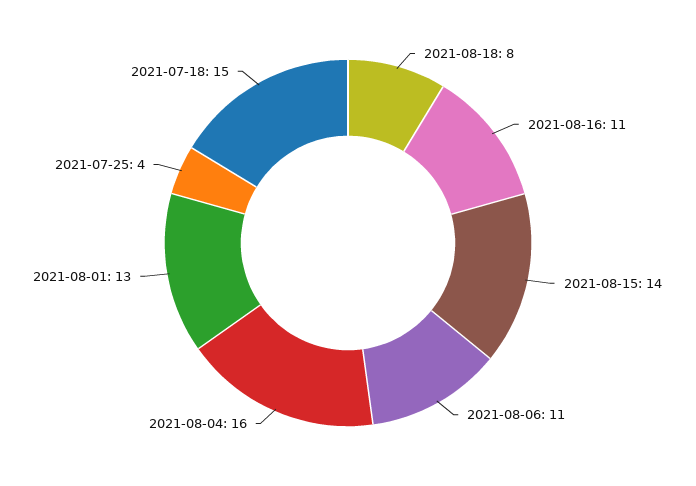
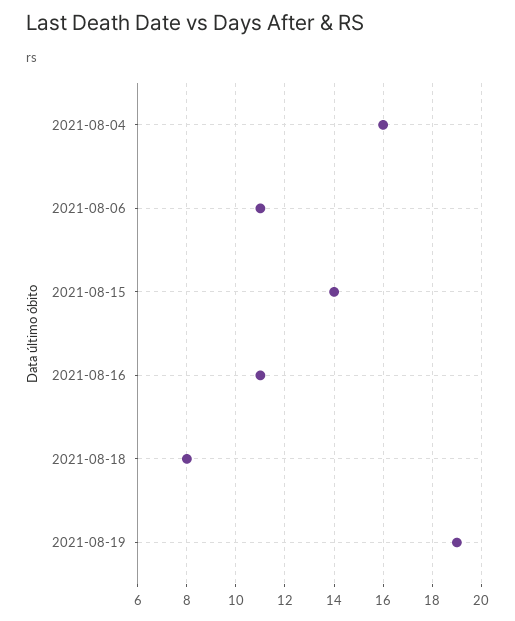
2021-08-01: 13 -> none
2021-07-25: 4 -> none
2021-07-18: 15 -> none
2021-08-19: none -> 19

